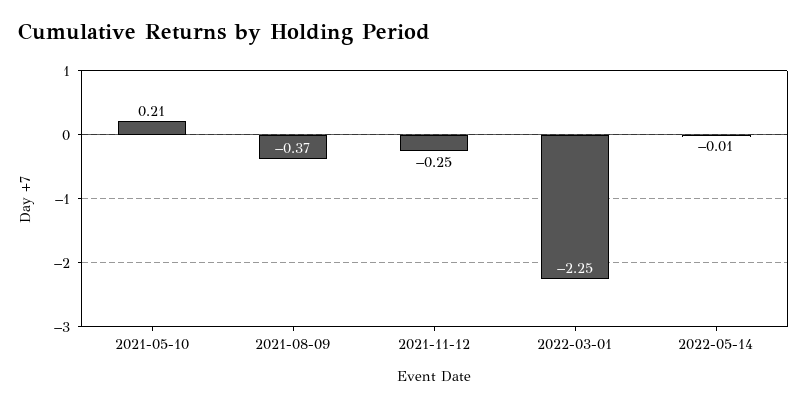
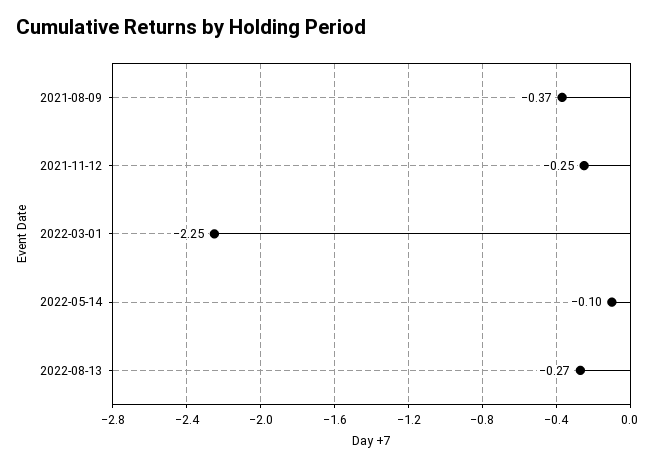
2021-05-10: 0.21 -> none
2022-05-14: -0.01 -> -0.1
2022-08-13: none -> -0.27

